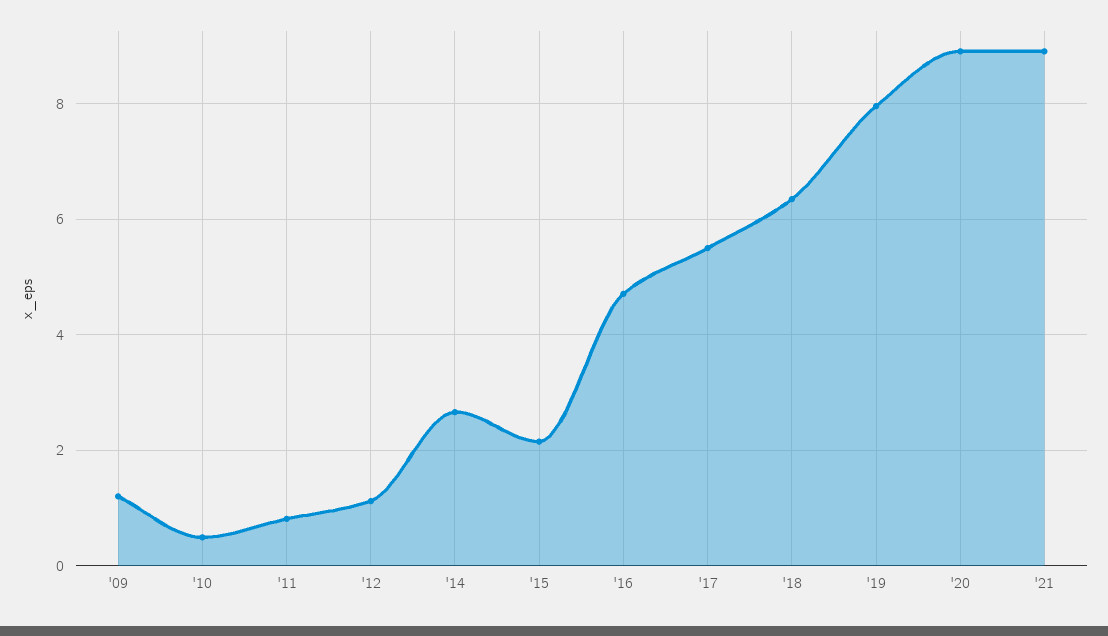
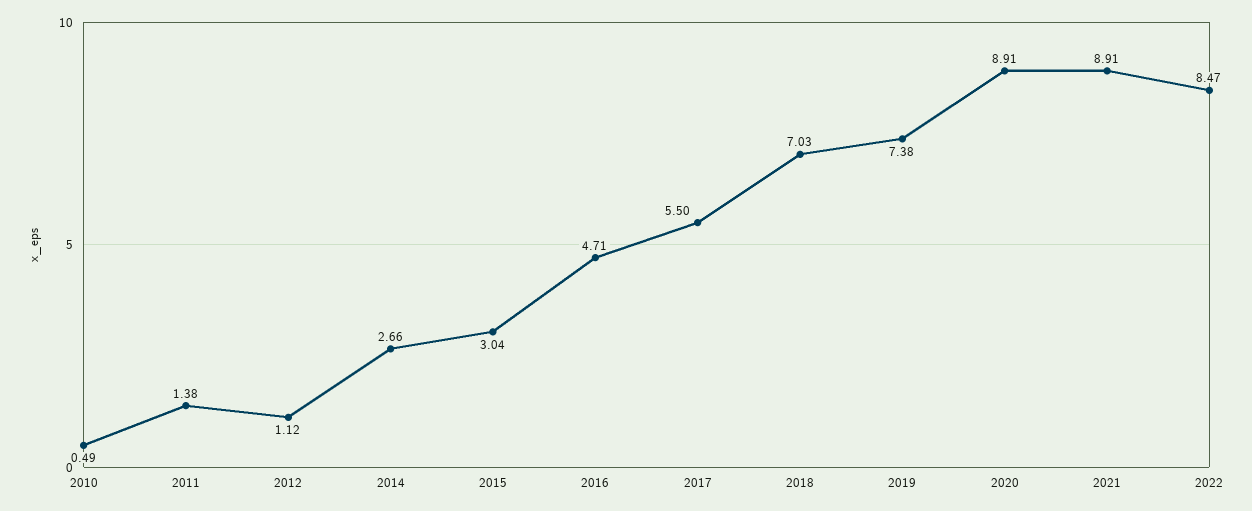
'09: 1.2 -> none
'11: 0.8 -> 1.38
'15: 2.2 -> 3.04
'18: 6.4 -> 7.03
'19: 8 -> 7.38
2022: none -> 8.47

